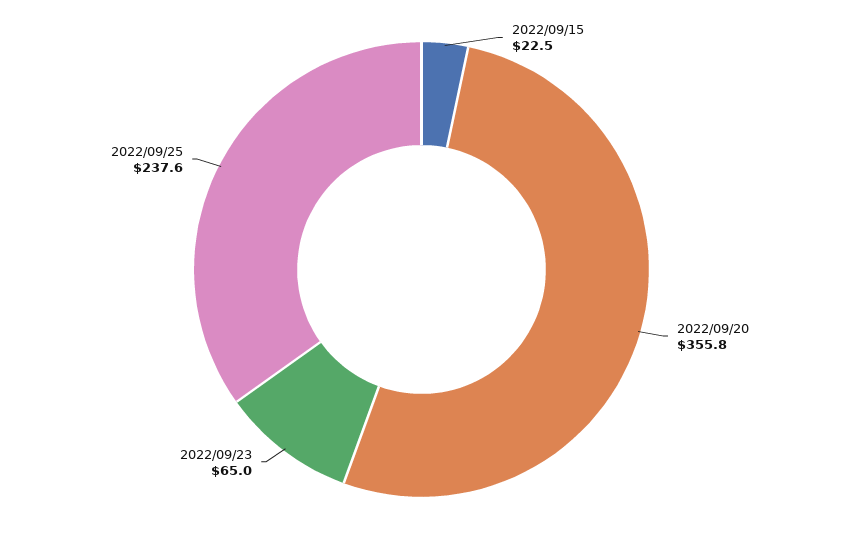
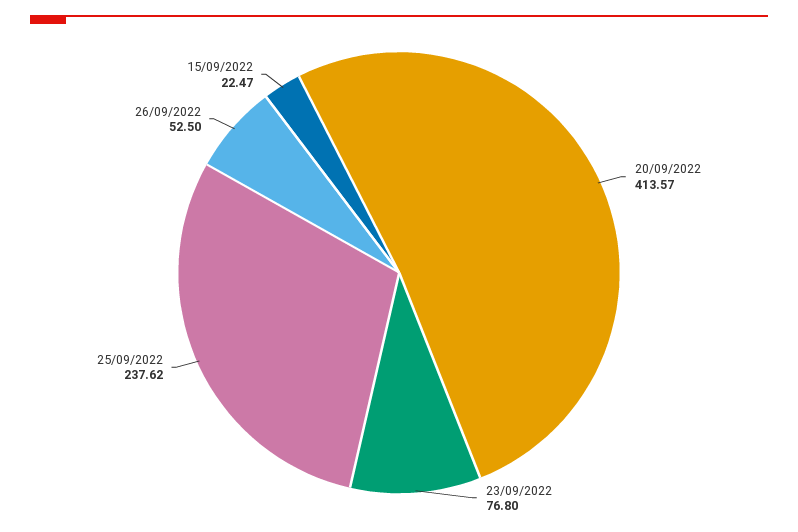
2022/09/20: 355.8 -> 413.57
2022/09/23: 65 -> 76.8
26/09/2022: none -> 52.5

